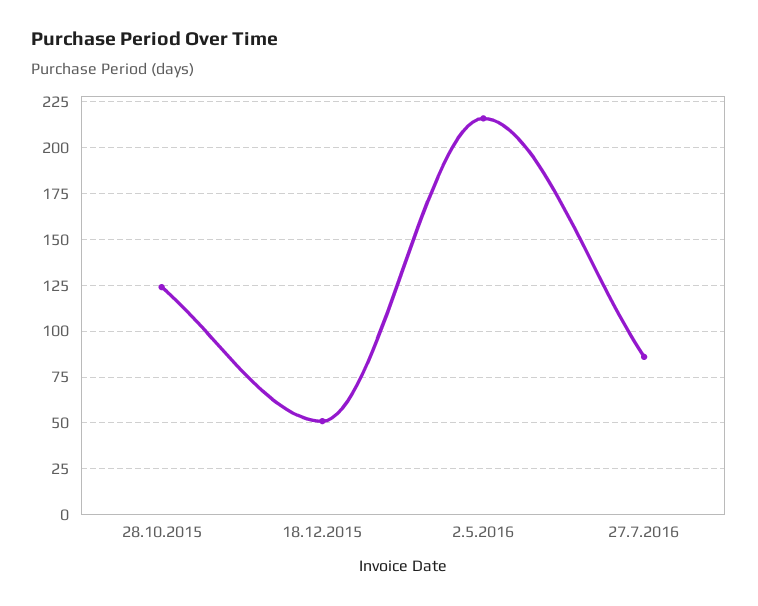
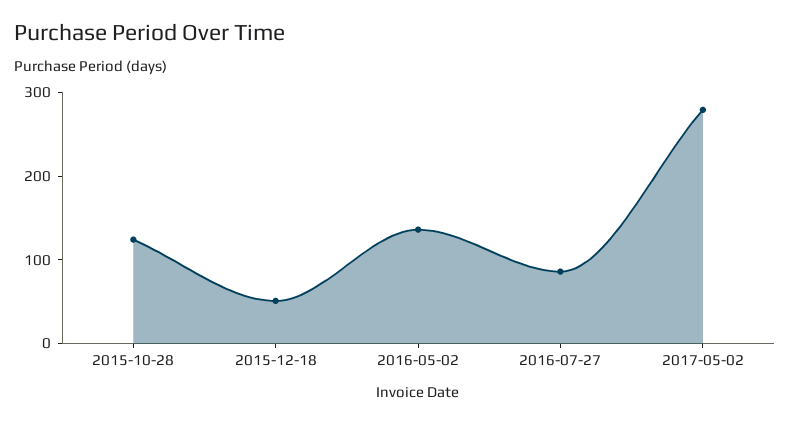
2.5.2016: 215 -> 140
2017-05-02: none -> 280

